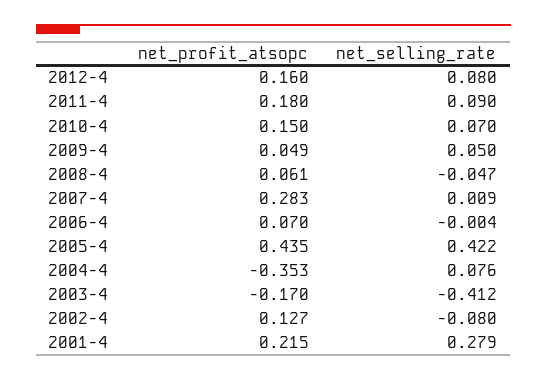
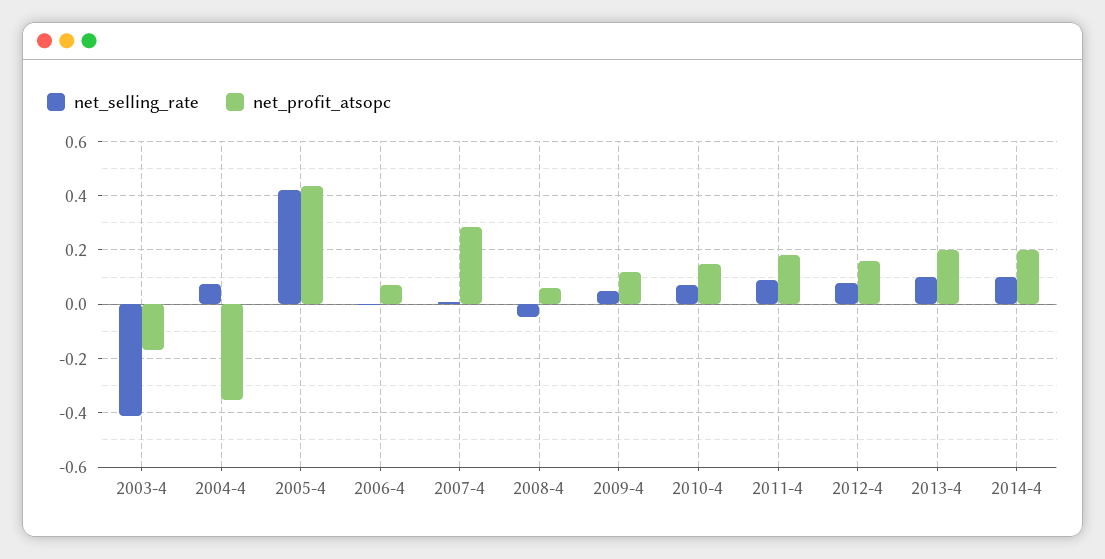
net_profit_atsopc, 2009-4: 0.049 -> 0.125
net_profit_atsopc, 2002-4: 0.127 -> none
net_selling_rate, 2002-4: -0.08 -> none
net_profit_atsopc, 2001-4: 0.215 -> none
net_selling_rate, 2001-4: 0.279 -> none
net_selling_rate, 2013-4: none -> 0.1
net_profit_atsopc, 2013-4: none -> 0.2
net_selling_rate, 2014-4: none -> 0.1
net_profit_atsopc, 2014-4: none -> 0.2

